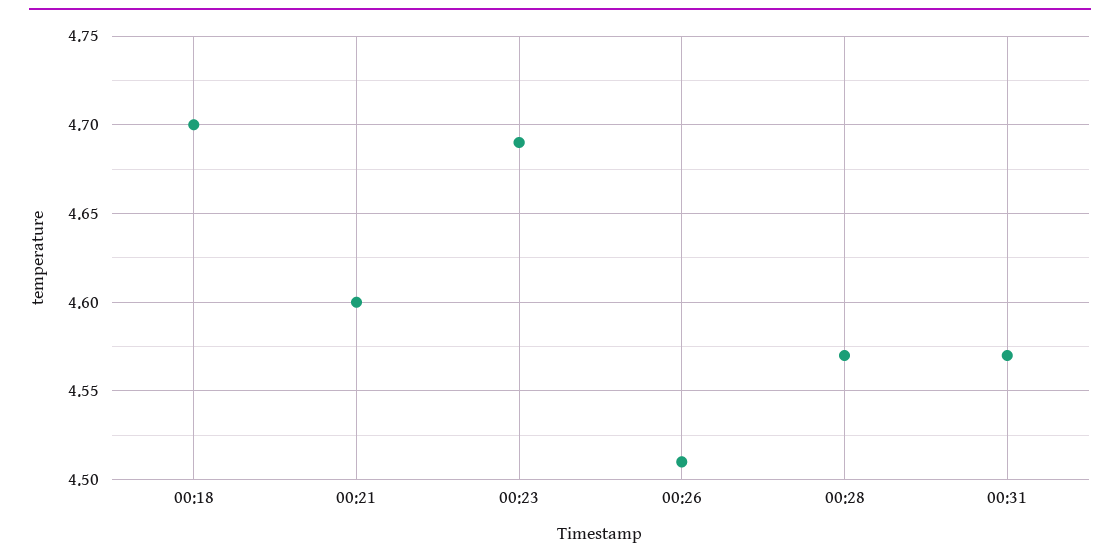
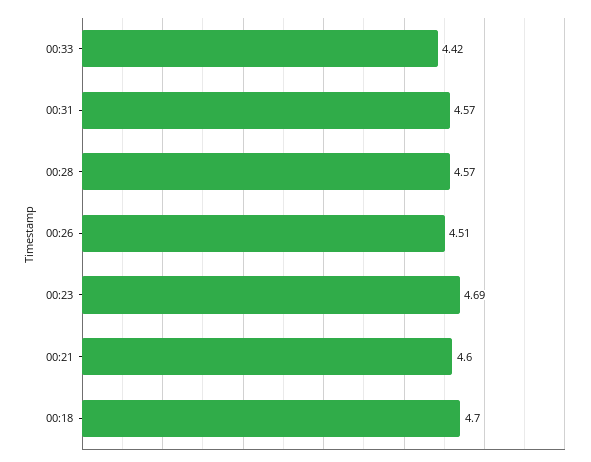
00:33: none -> 4.42

